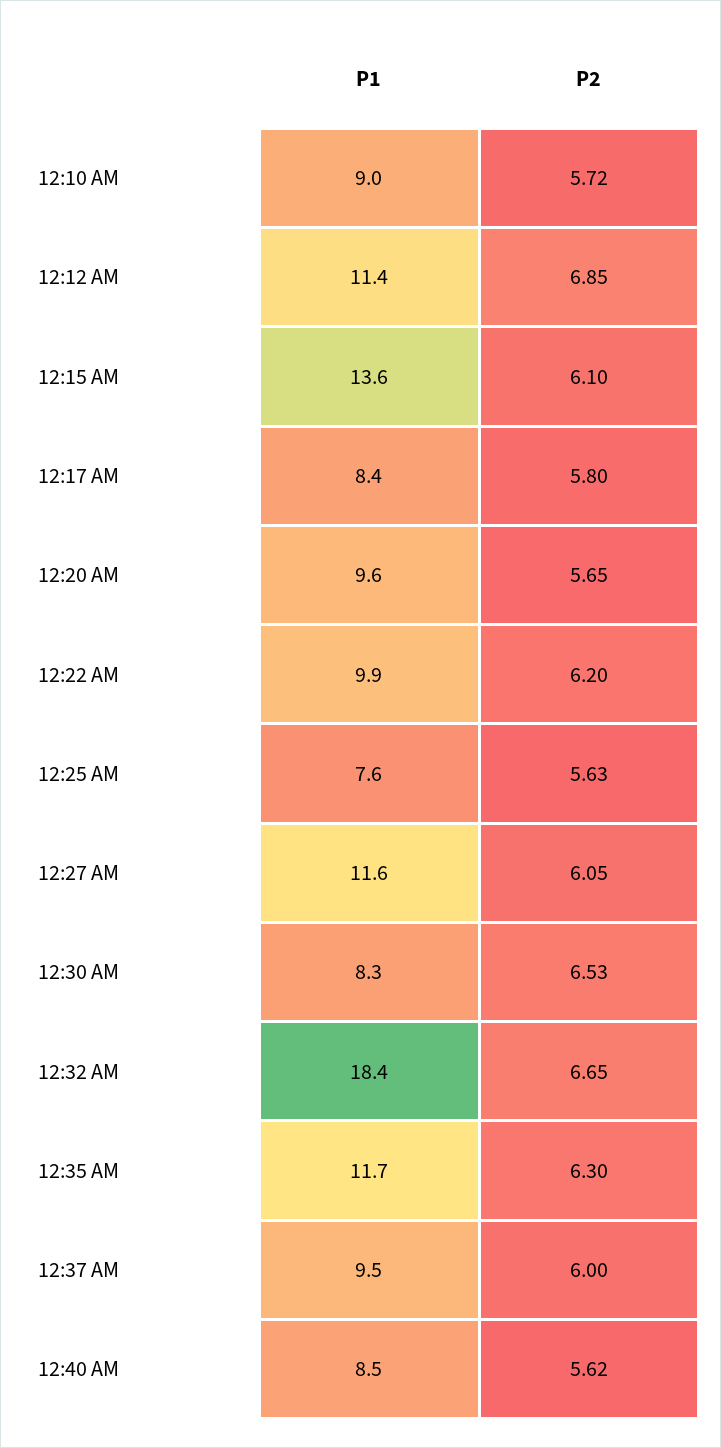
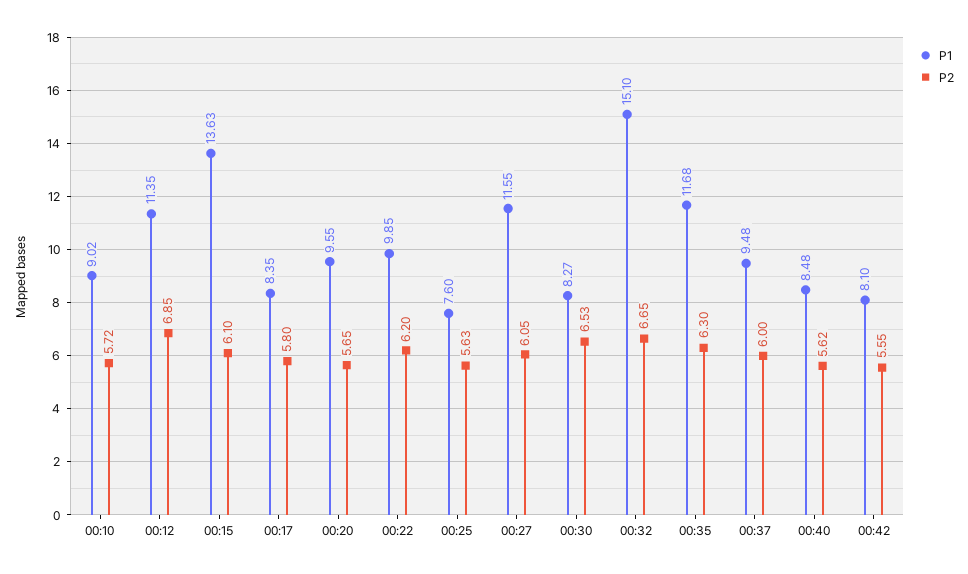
P1, 12:32 AM: 18.4 -> 15.1
P1, 00:42: none -> 8.1
P2, 00:42: none -> 5.55

